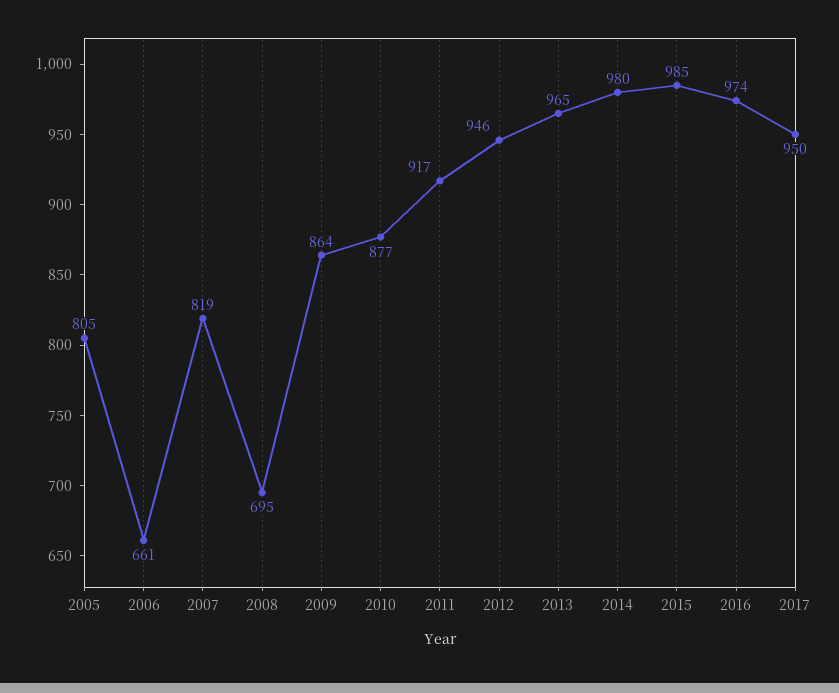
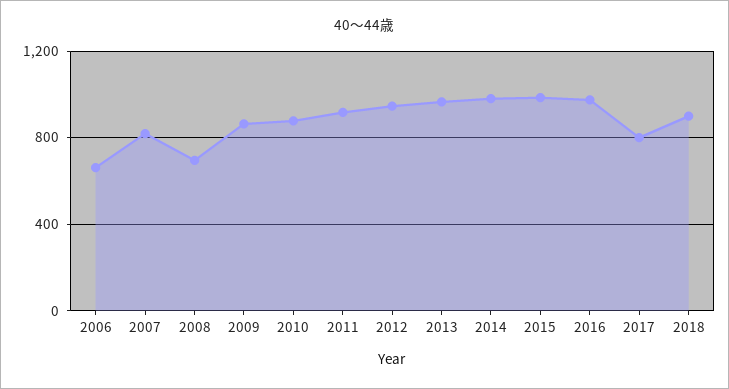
2005: 805 -> none
2017: 950 -> 800
2018: none -> 900

